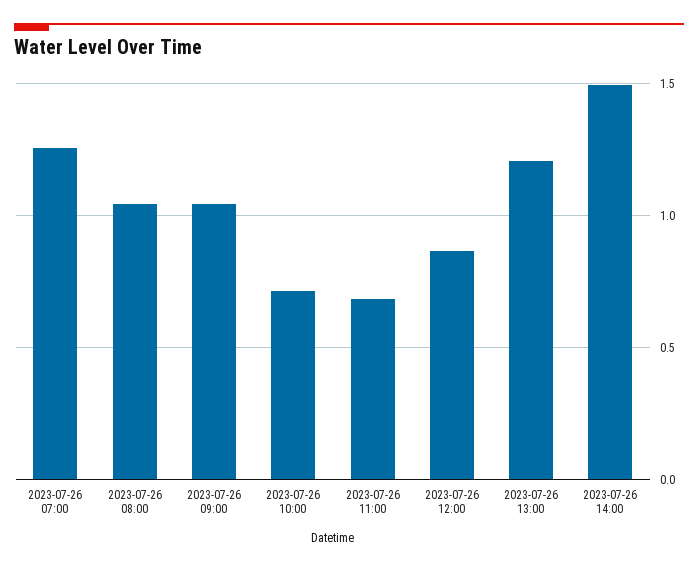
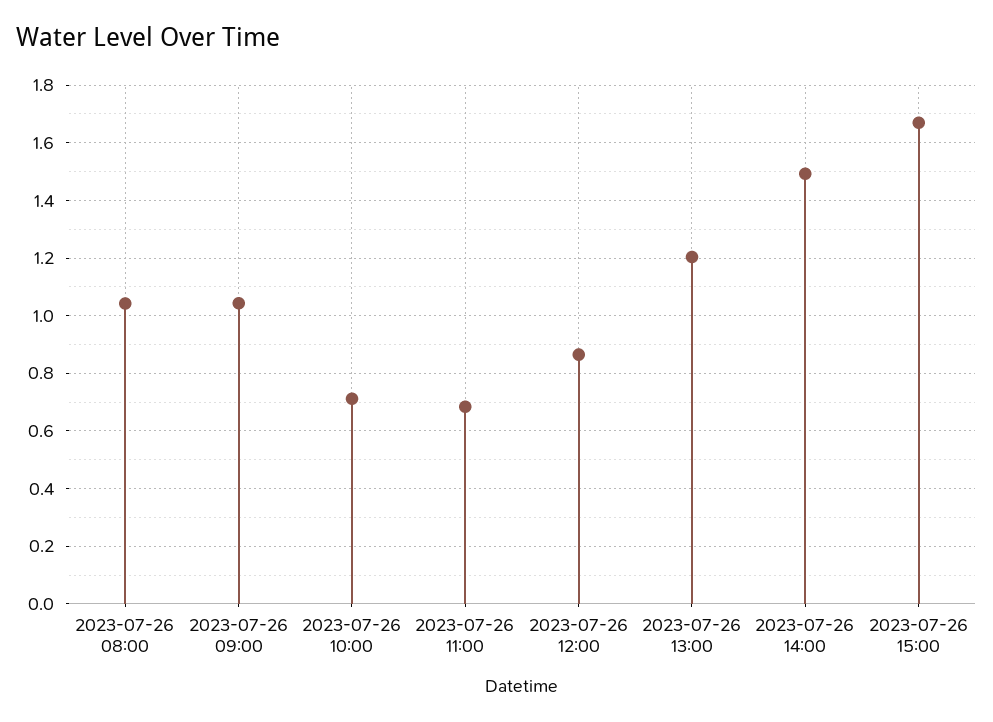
2023-07-26 07:00: 1.25 -> none
2023-07-26 15:00: none -> 1.675

